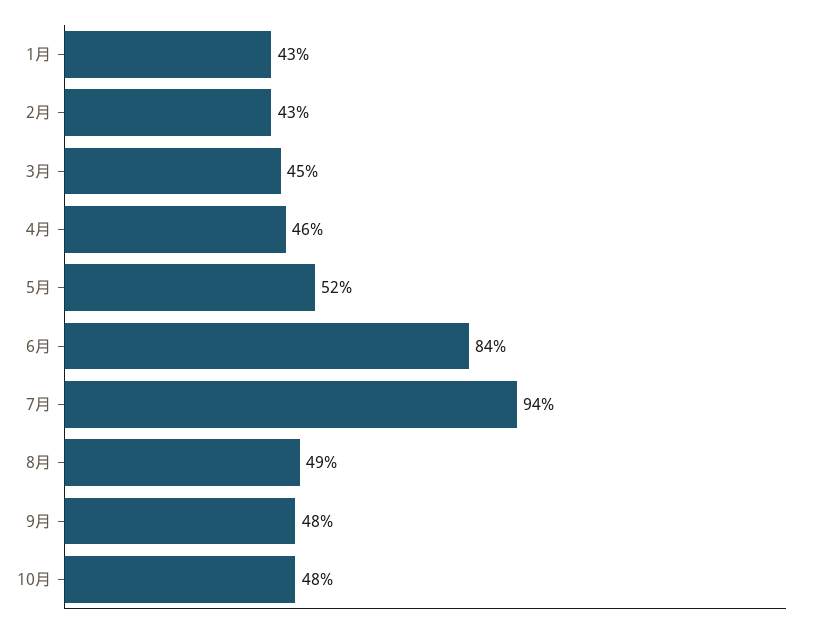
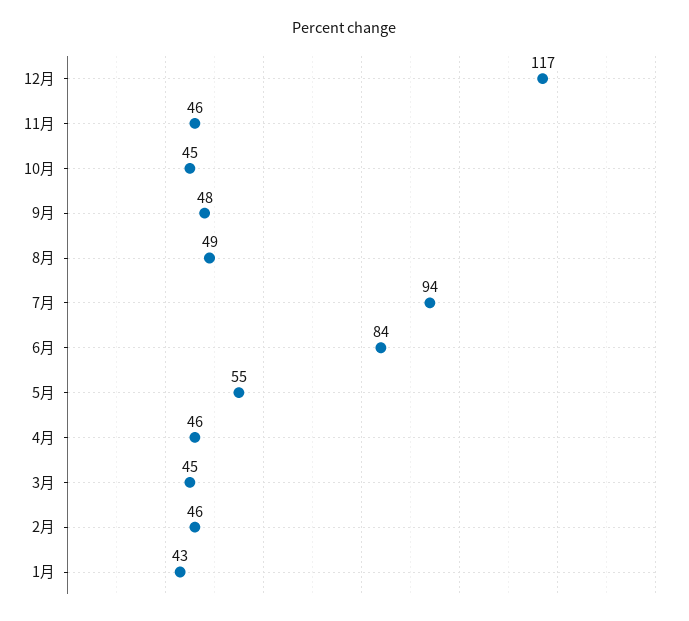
2月: 43 -> 46
5月: 52 -> 55
10月: 48 -> 45
12月: none -> 117
11月: none -> 46

